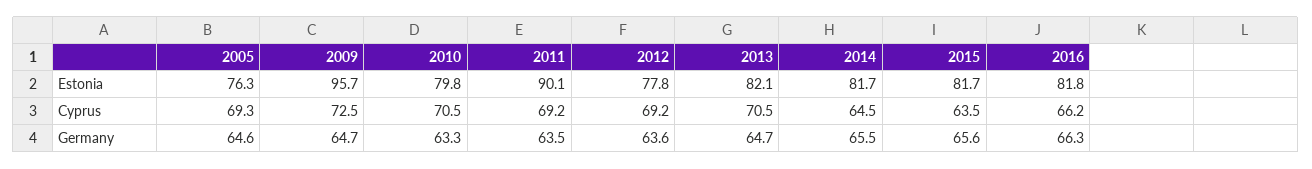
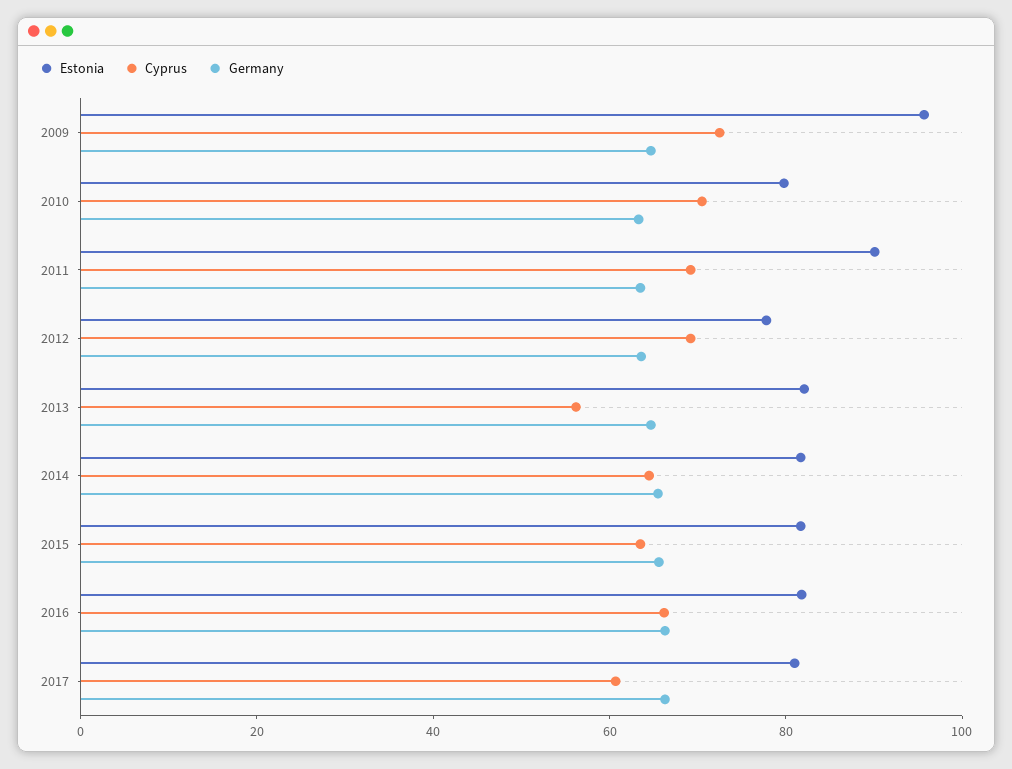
Estonia, 2005: 76.3 -> none
Cyprus, 2005: 69.3 -> none
Cyprus, 2013: 70.5 -> 55
Germany, 2005: 64.6 -> none
Estonia, 2017: none -> 80
Cyprus, 2017: none -> 60
Germany, 2017: none -> 65

